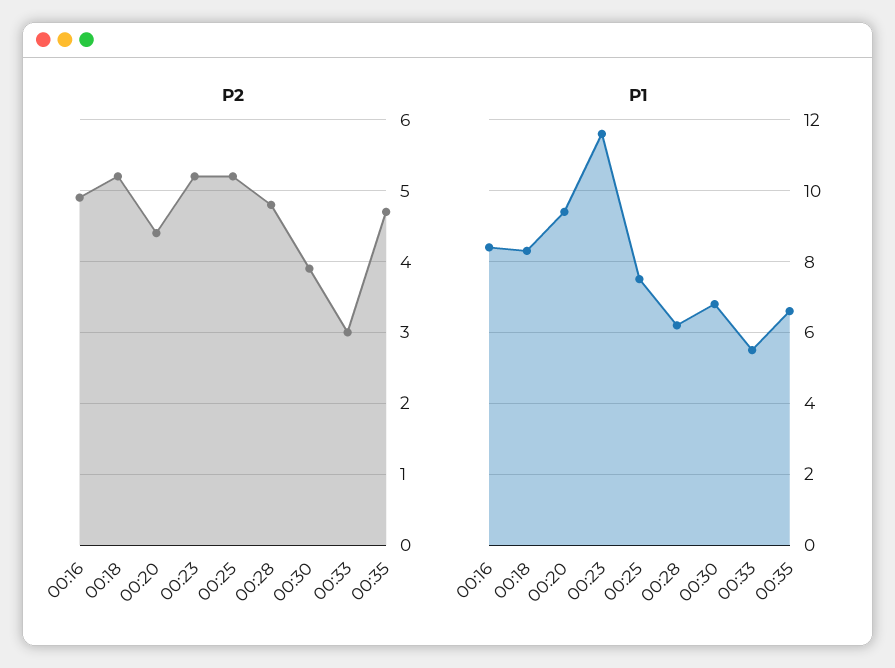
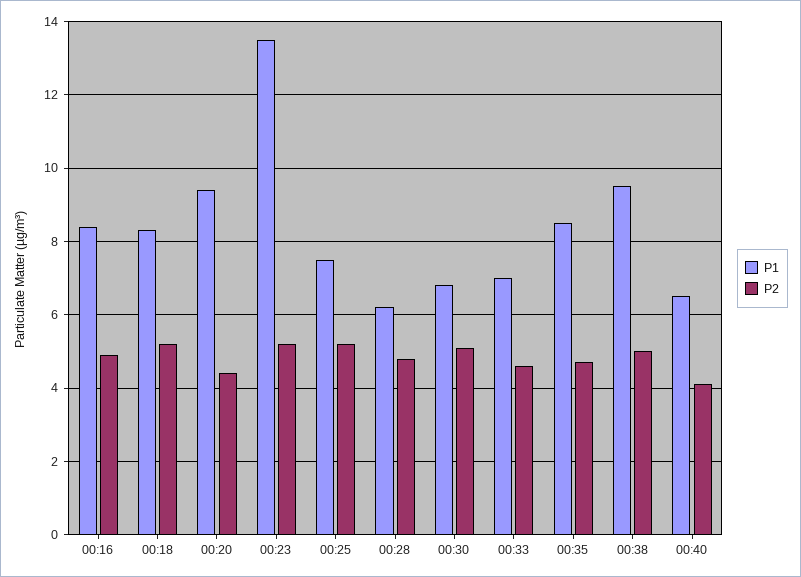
P2, 00:30: 3.9 -> 5
P2, 00:33: 3 -> 4.5
P1, 00:23: 11.5 -> 13.5
P1, 00:33: 5.5 -> 7
P1, 00:35: 6.5 -> 8.5
P1, 00:38: none -> 9.5
P2, 00:38: none -> 5
P1, 00:40: none -> 6.5
P2, 00:40: none -> 4

